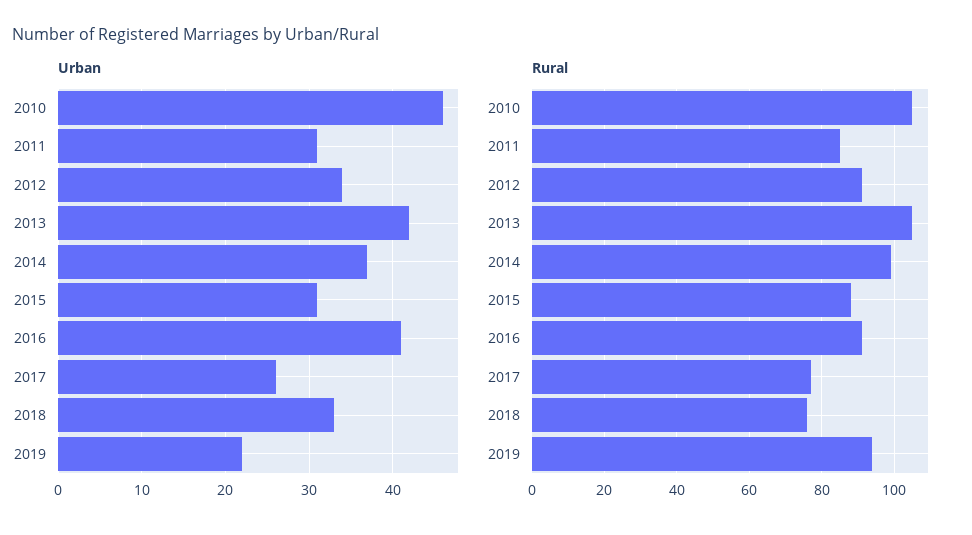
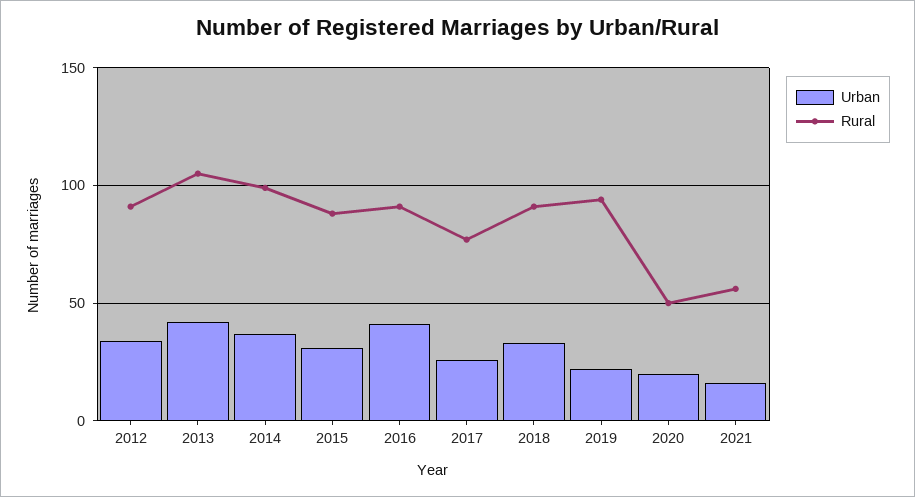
Urban, 2010: 46 -> none
Urban, 2011: 31 -> none
Rural, 2010: 105 -> none
Rural, 2011: 85 -> none
Rural, 2018: 75 -> 90
Urban, 2020: none -> 20
Rural, 2020: none -> 50
Urban, 2021: none -> 15
Rural, 2021: none -> 55

